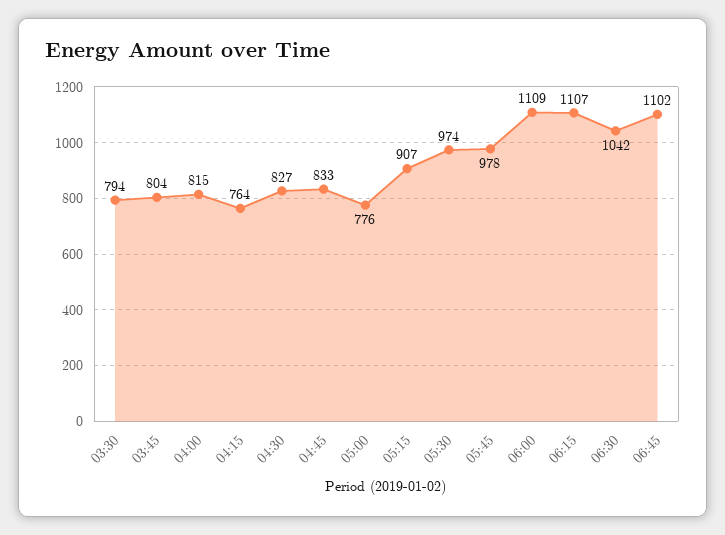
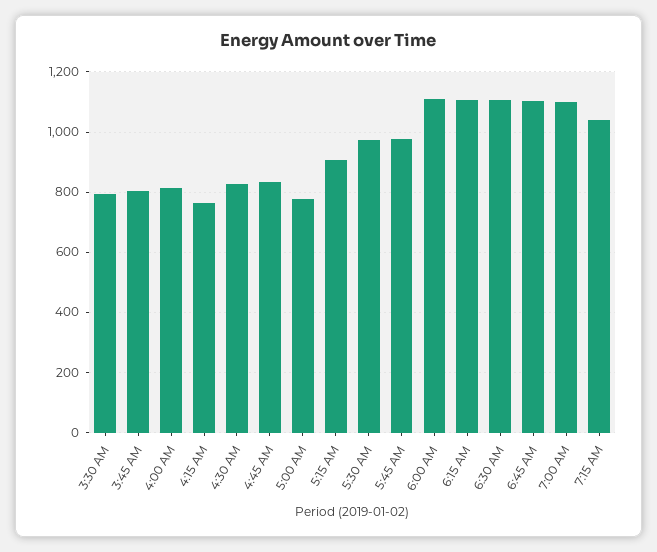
06:30: 1042 -> 1100
7:00 AM: none -> 1100
7:15 AM: none -> 1040

